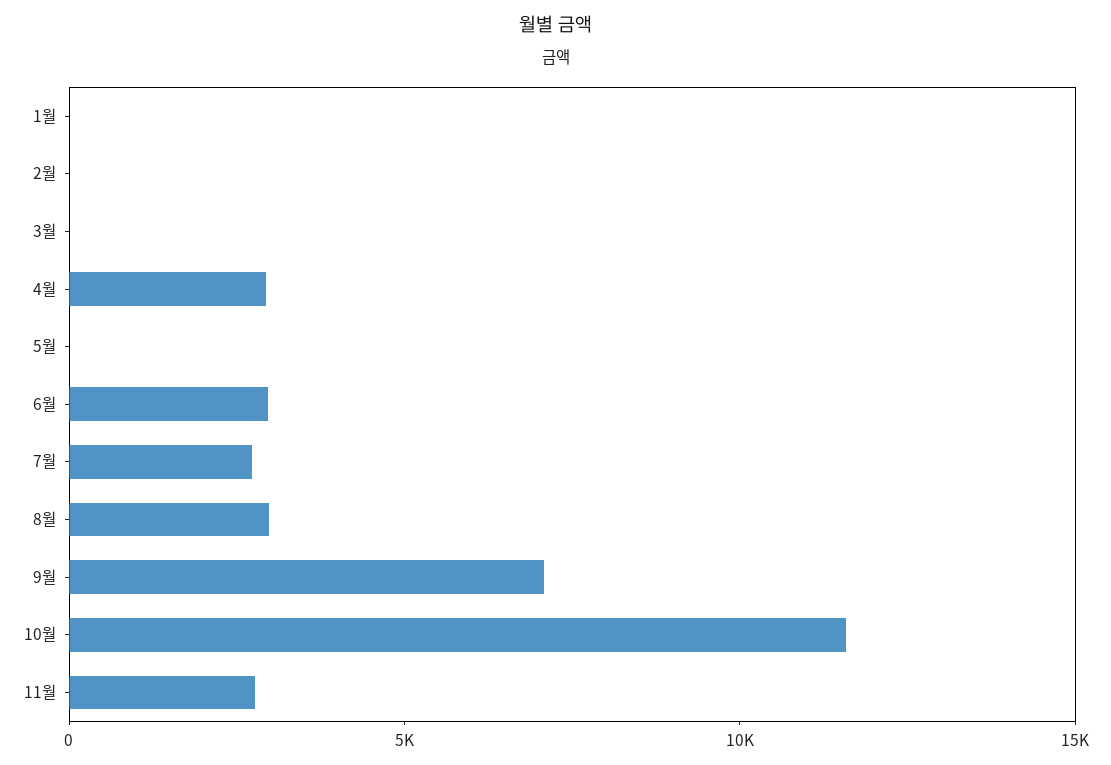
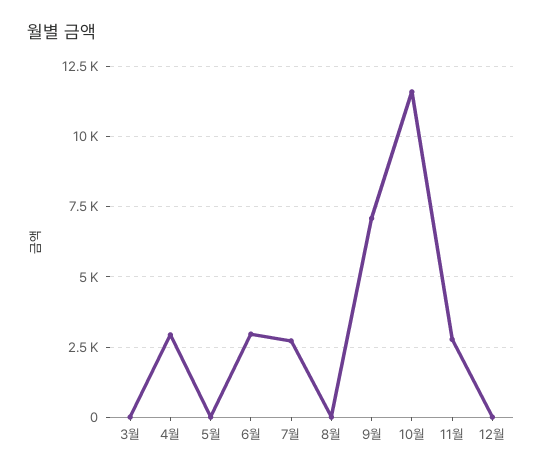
1월: 0 -> none
2월: 0 -> none
8월: 3000 -> 0
12월: none -> 0

